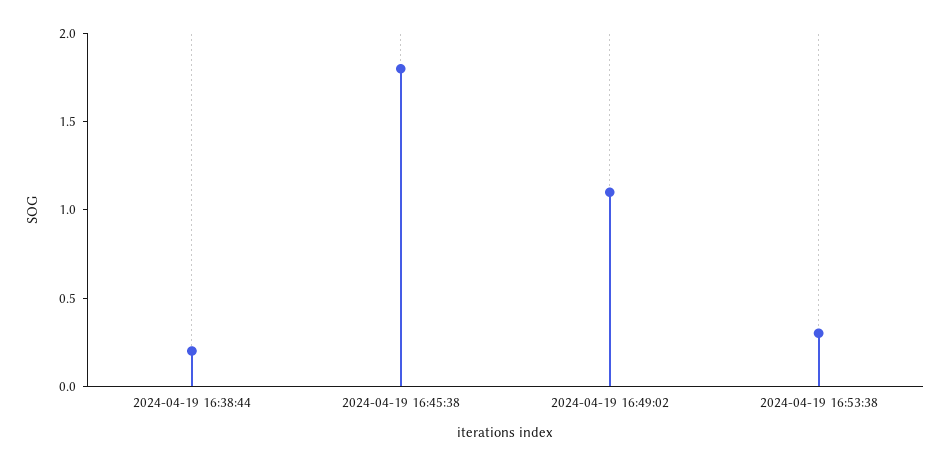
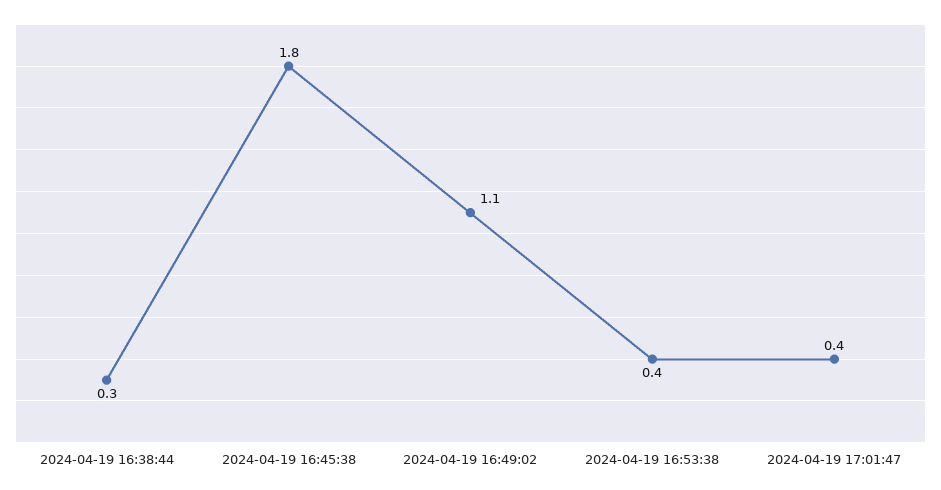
2024-04-19 16:38:44: 0.2 -> 0.3
2024-04-19 16:53:38: 0.3 -> 0.4
2024-04-19 17:01:47: none -> 0.4

